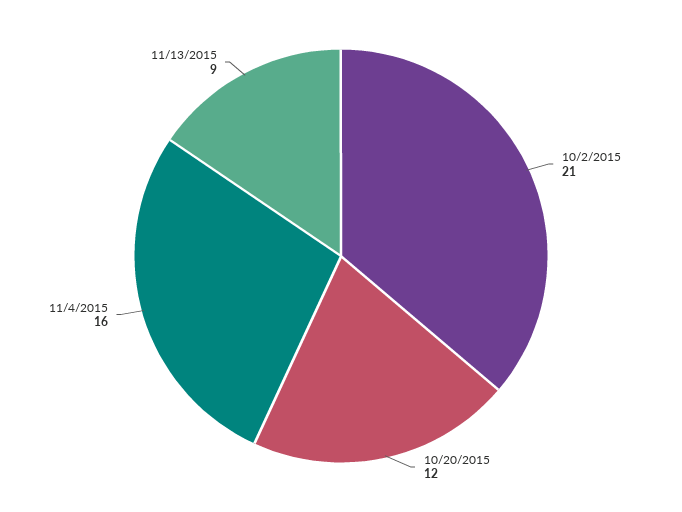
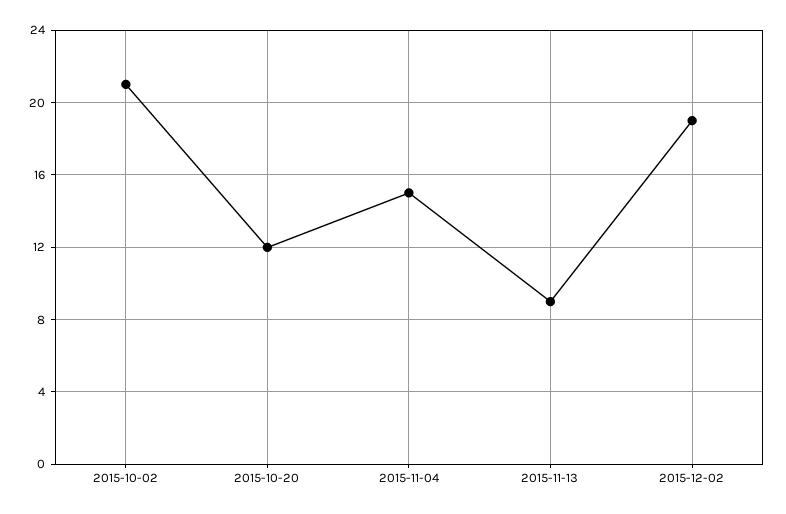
11/4/2015: 16 -> 15
2015-12-02: none -> 19

